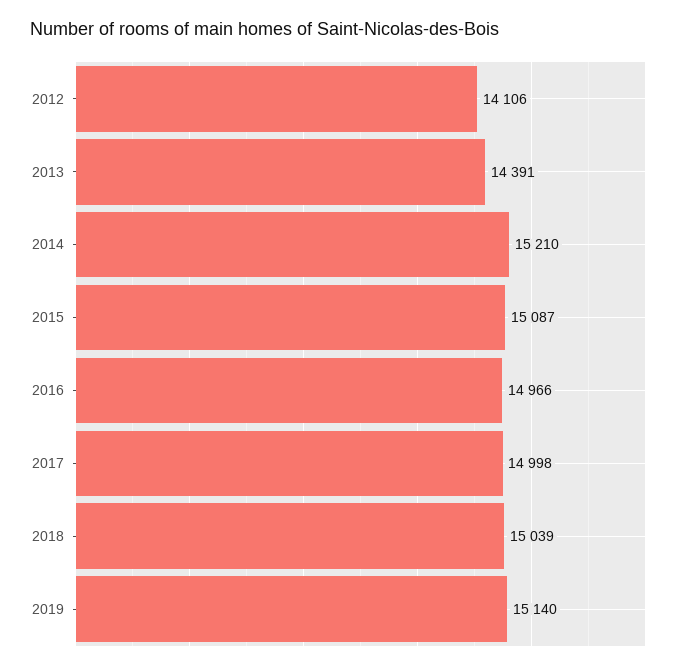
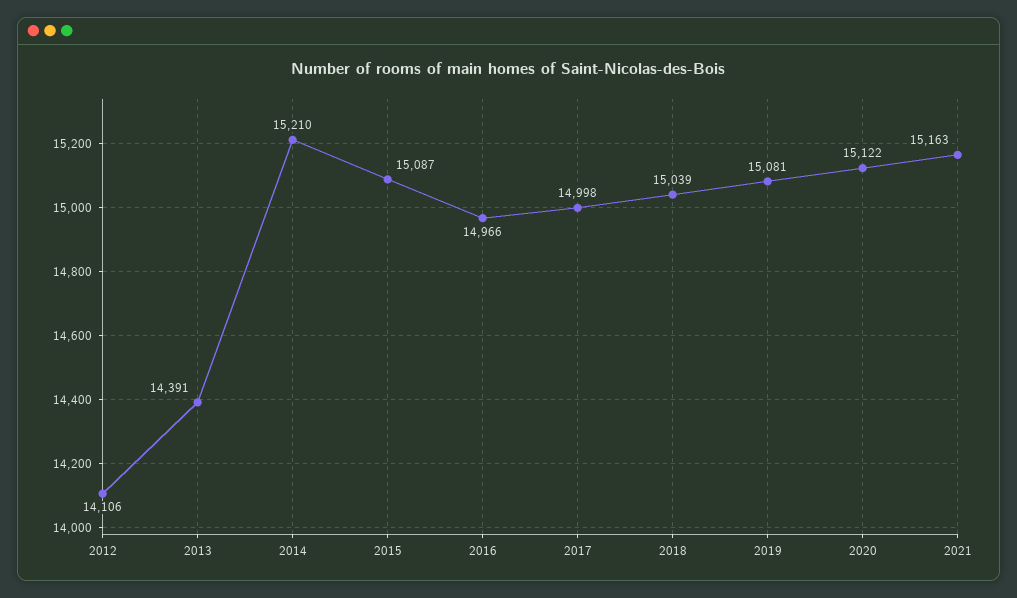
2019: 15140 -> 15081
2020: none -> 15122
2021: none -> 15163

